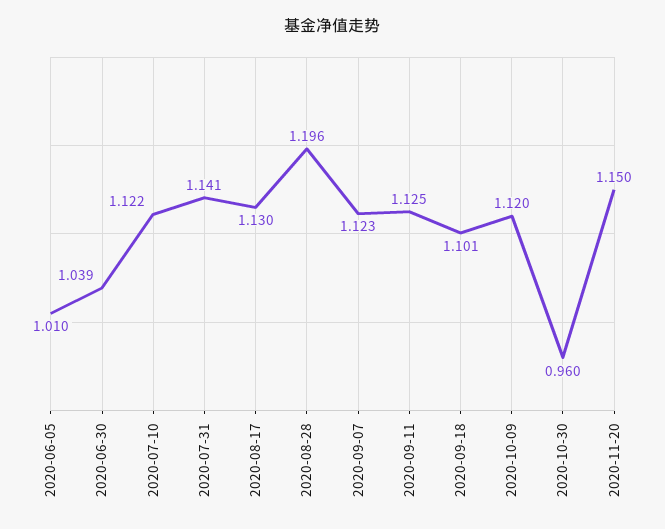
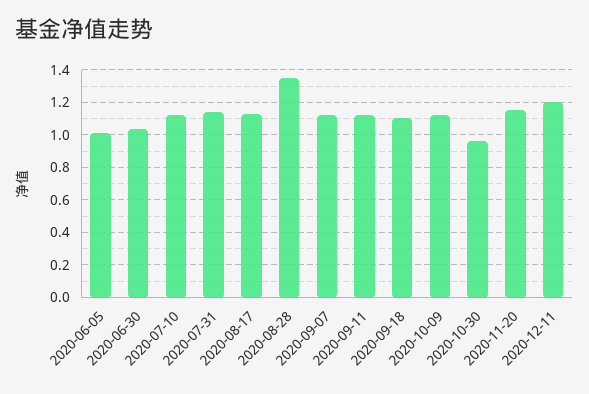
2020-08-28: 1.196 -> 1.35
2020-12-11: none -> 1.2

